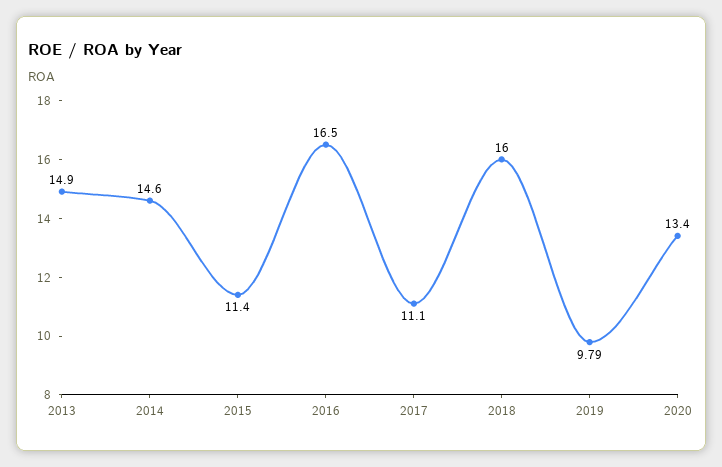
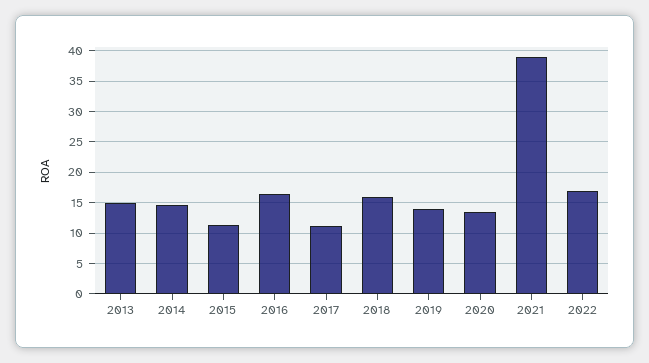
2019: 9.79 -> 14
2021: none -> 39
2022: none -> 17

